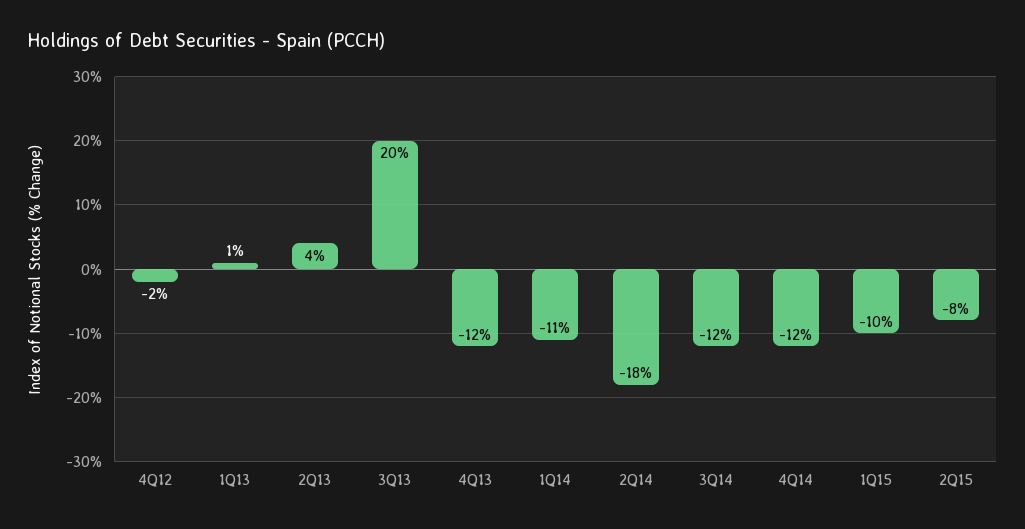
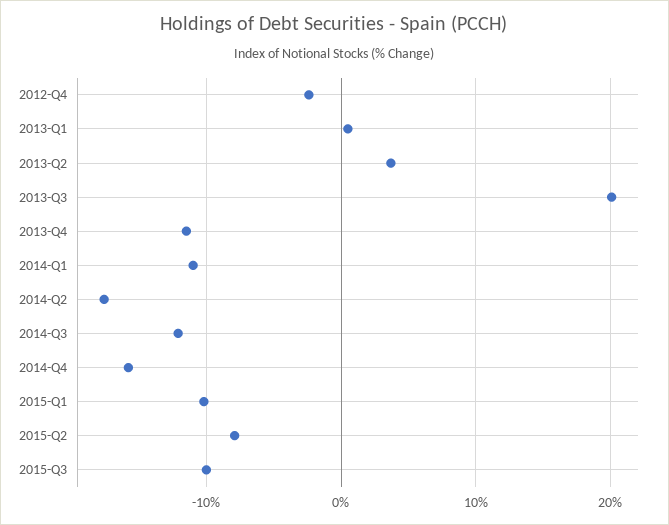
4Q14: -12 -> -16
2015-Q3: none -> -10

